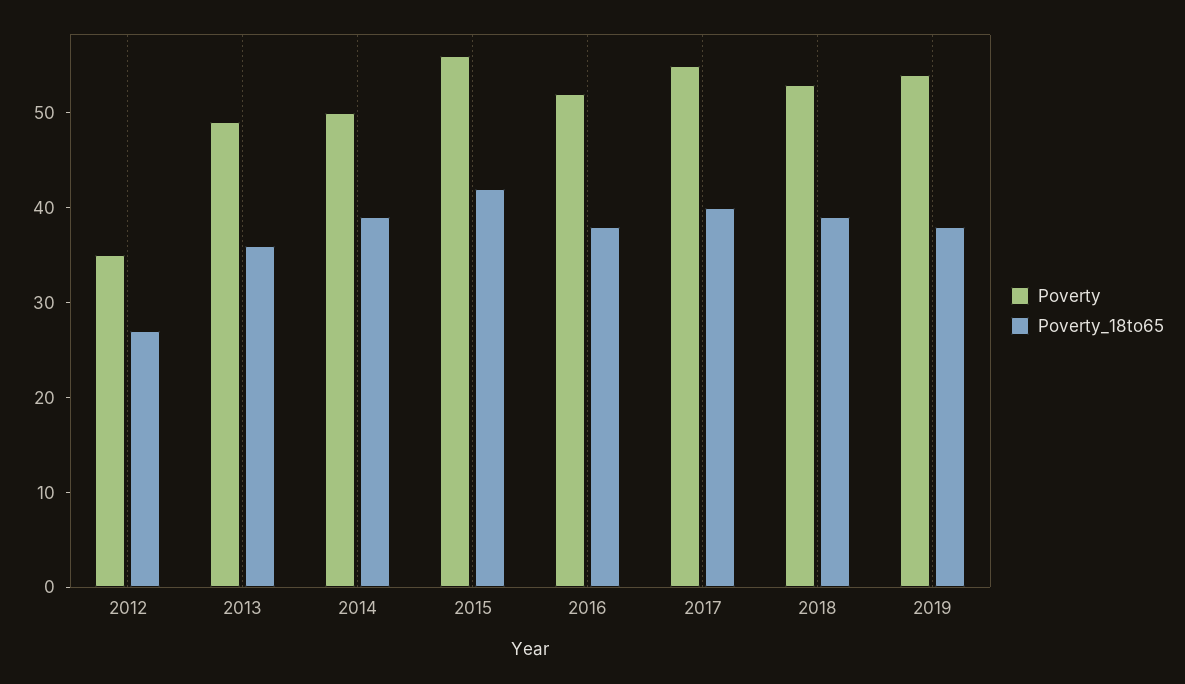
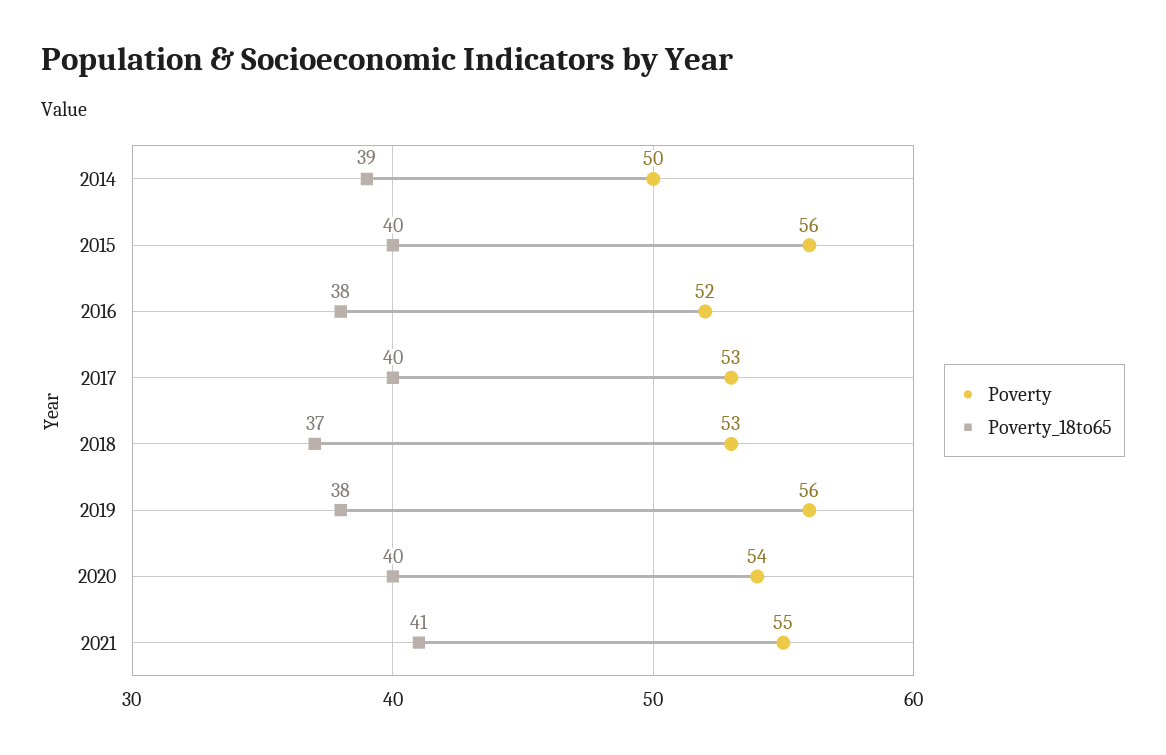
Poverty, 2012: 35 -> none
Poverty_18to65, 2012: 27 -> none
Poverty, 2013: 49 -> none
Poverty_18to65, 2013: 36 -> none
Poverty_18to65, 2015: 42 -> 40
Poverty, 2017: 55 -> 53
Poverty_18to65, 2018: 39 -> 37
Poverty, 2019: 54 -> 56
Poverty, 2020: none -> 54
Poverty_18to65, 2020: none -> 40
Poverty, 2021: none -> 55
Poverty_18to65, 2021: none -> 41

